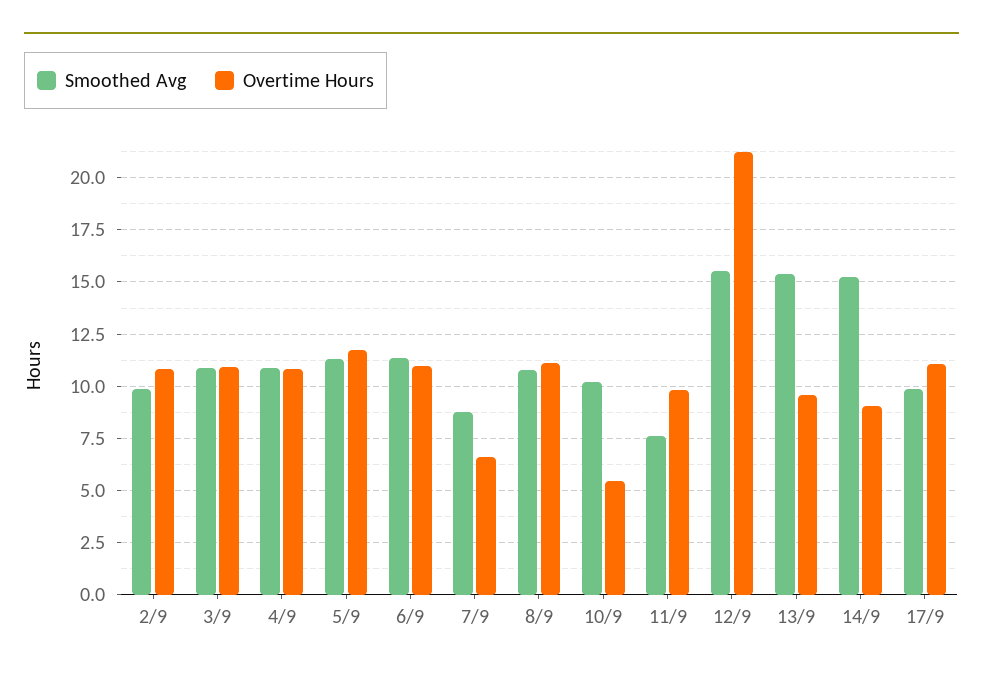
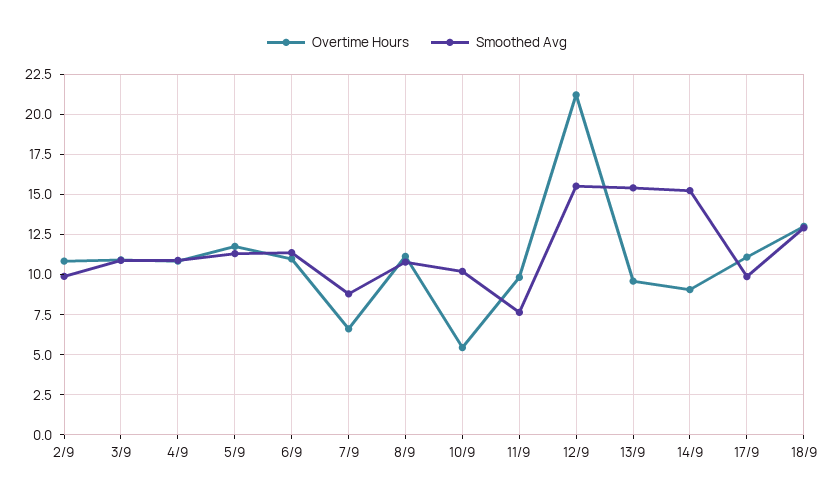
Overtime Hours, 18/9: none -> 13
Smoothed Avg, 18/9: none -> 13

